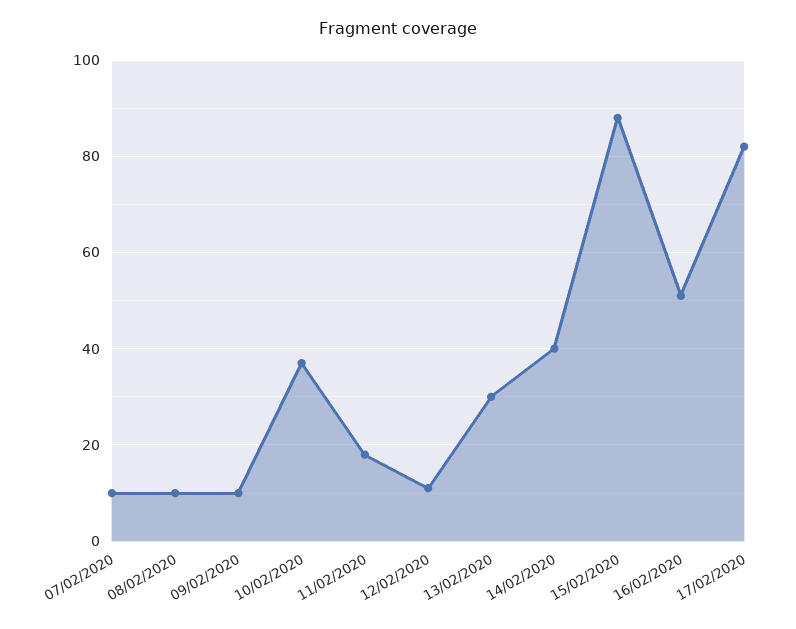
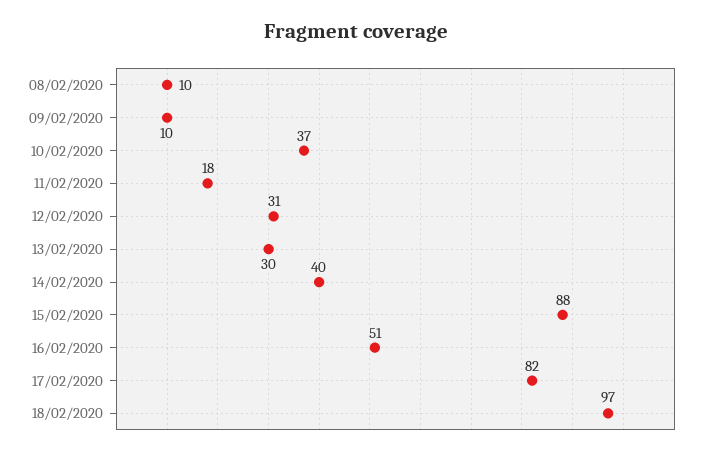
07/02/2020: 10 -> none
12/02/2020: 10 -> 31
18/02/2020: none -> 97

